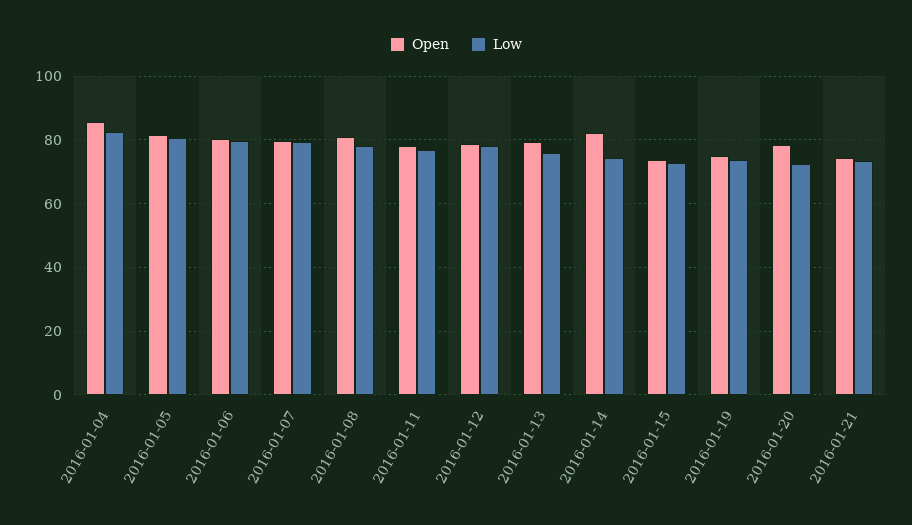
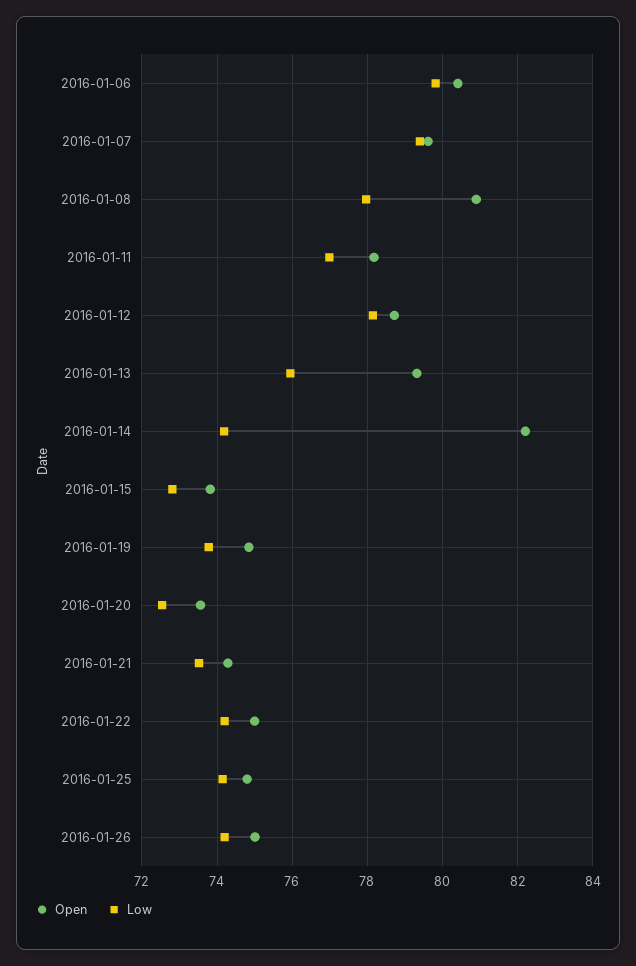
Open, 2016-01-04: 86 -> none
Low, 2016-01-04: 82 -> none
Open, 2016-01-05: 82 -> none
Low, 2016-01-05: 80 -> none
Open, 2016-01-20: 78 -> 73.6
Open, 2016-01-22: none -> 75
Low, 2016-01-22: none -> 74.2
Open, 2016-01-25: none -> 74.8
Low, 2016-01-25: none -> 74.2
Open, 2016-01-26: none -> 75
Low, 2016-01-26: none -> 74.2

